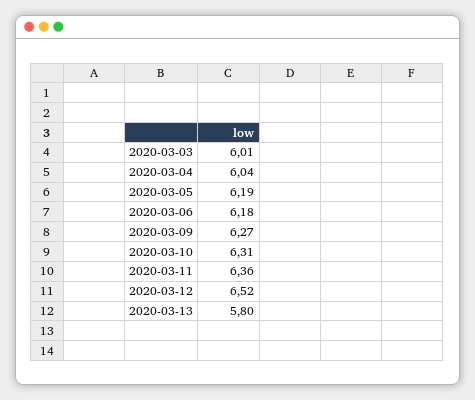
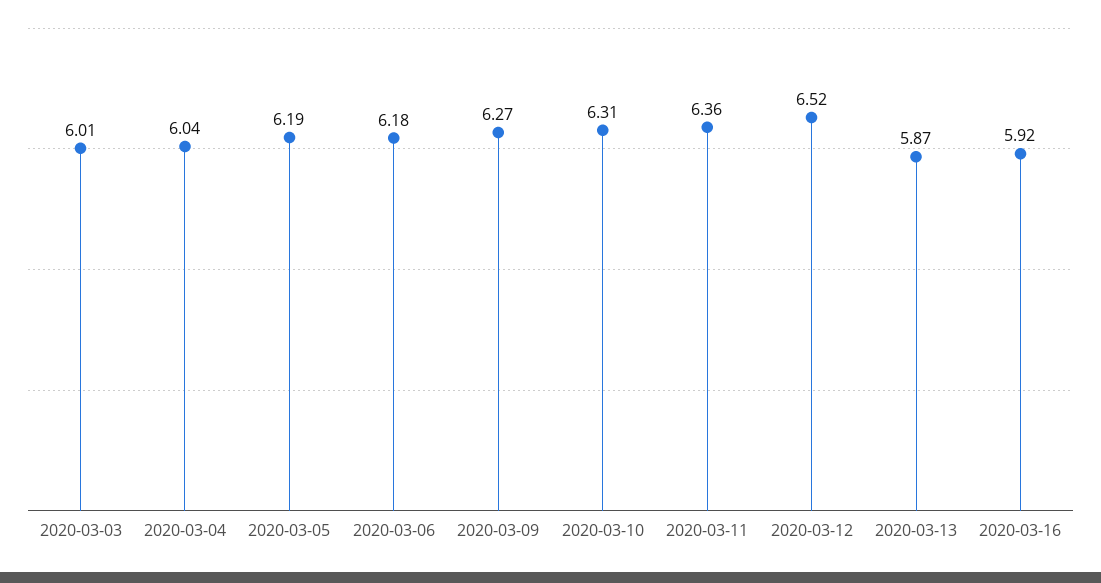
2020-03-13: 5.8 -> 5.87
2020-03-16: none -> 5.92

